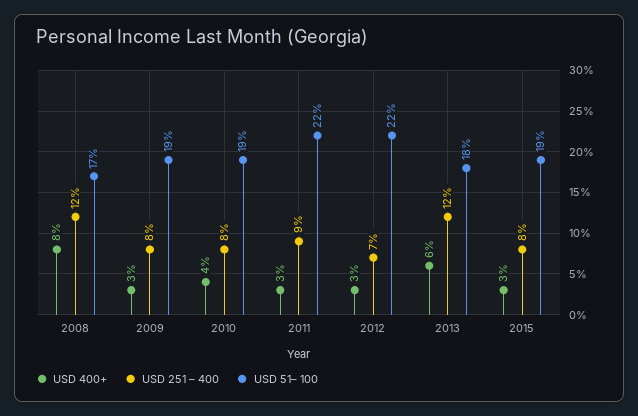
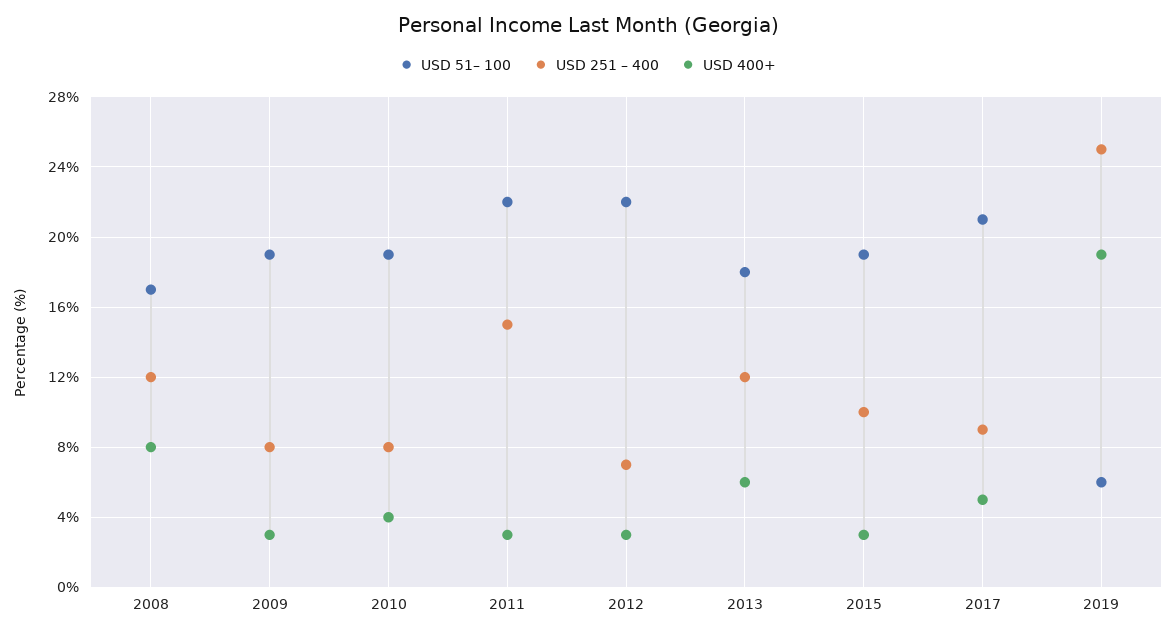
USD 251 – 400, 2011: 9 -> 15
USD 251 – 400, 2015: 8 -> 10
USD 51– 100, 2017: none -> 21
USD 251 – 400, 2017: none -> 9
USD 400+, 2017: none -> 5
USD 51– 100, 2019: none -> 6
USD 251 – 400, 2019: none -> 25
USD 400+, 2019: none -> 19

